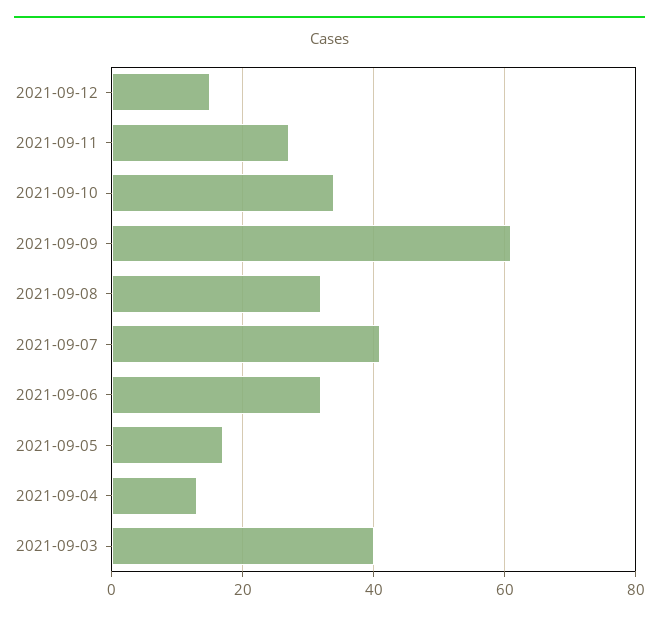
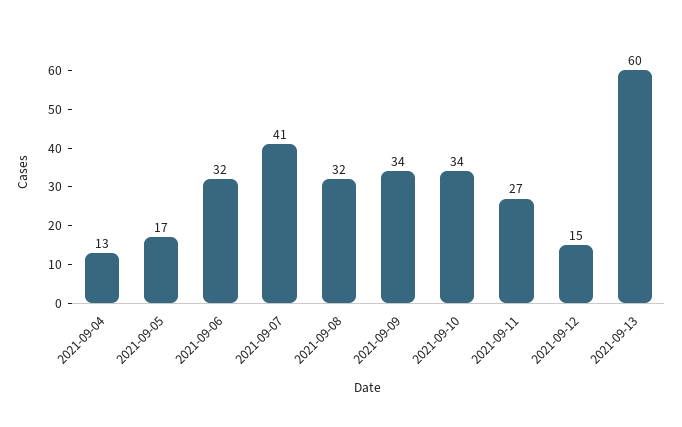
2021-09-09: 60 -> 34
2021-09-03: 40 -> none
2021-09-13: none -> 60

